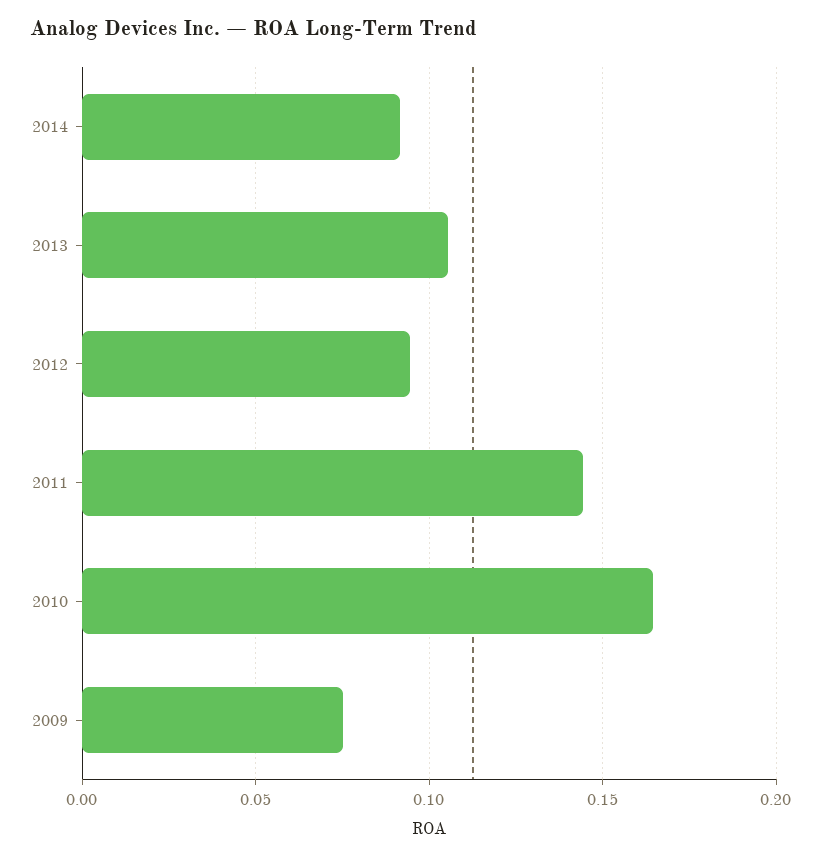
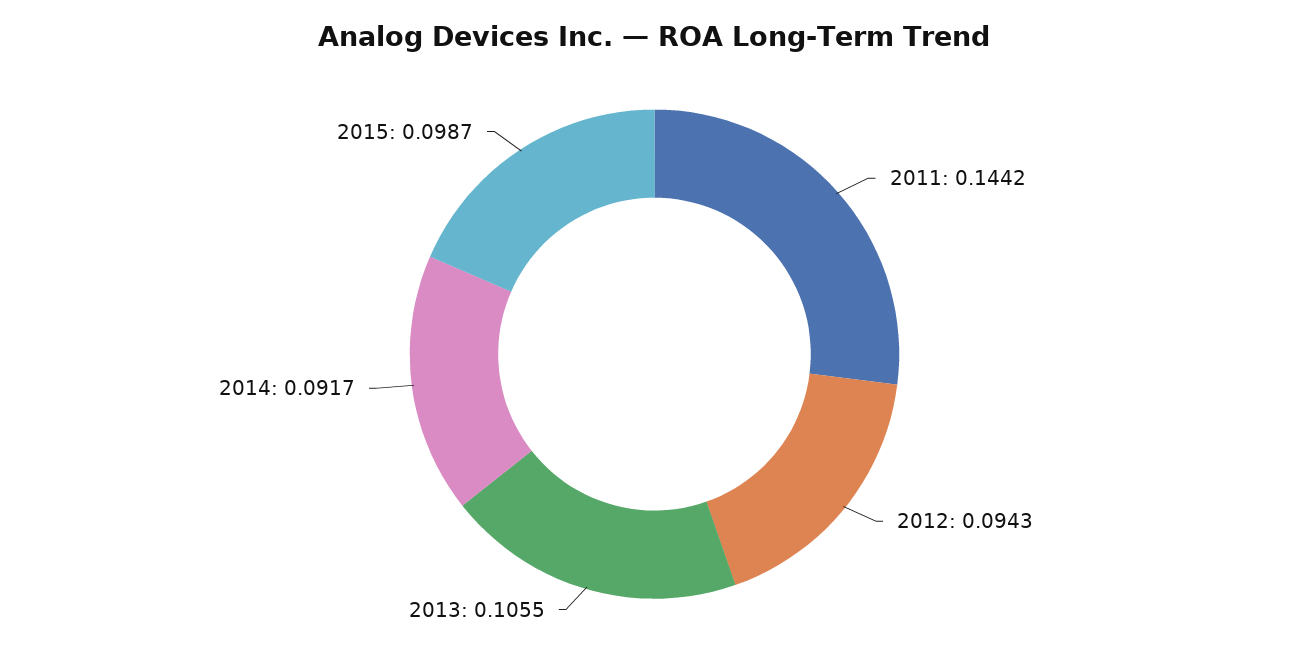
2010: 0.165 -> none
2009: 0.075 -> none
2015: none -> 0.0987

